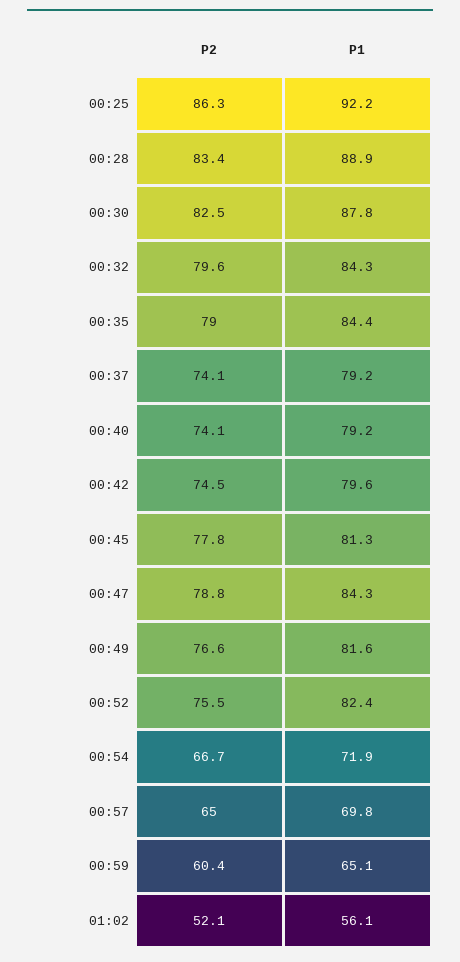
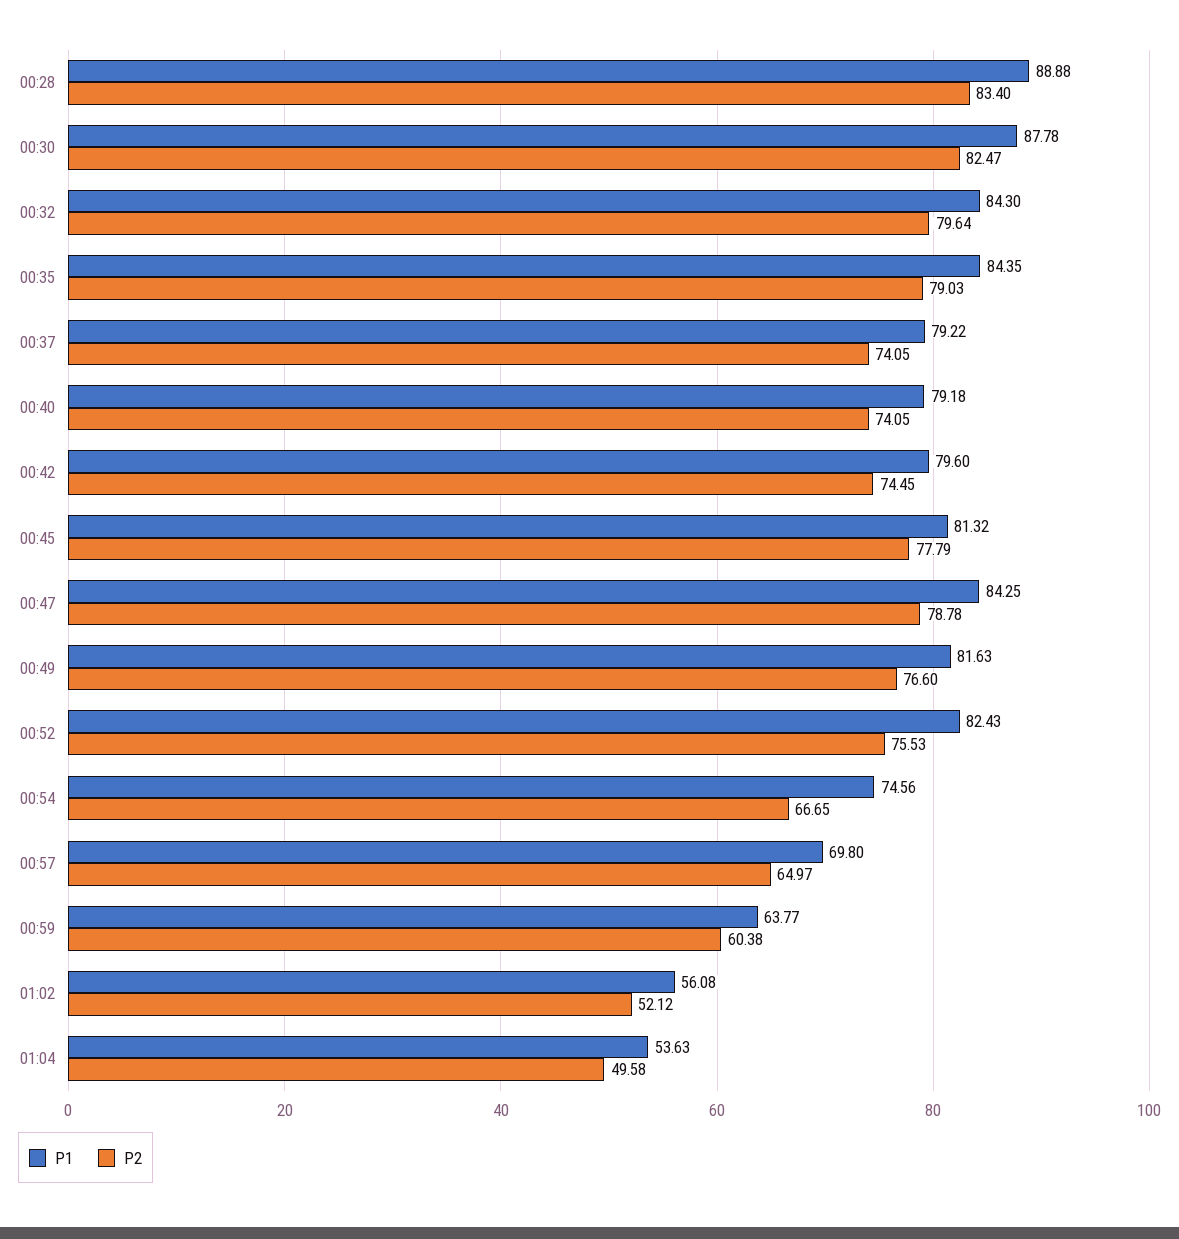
P2, 00:25: 86.3 -> none
P1, 00:25: 92.2 -> none
P1, 00:54: 71.9 -> 74.56
P1, 00:59: 65.1 -> 63.77
P1, 01:04: none -> 53.63
P2, 01:04: none -> 49.58

